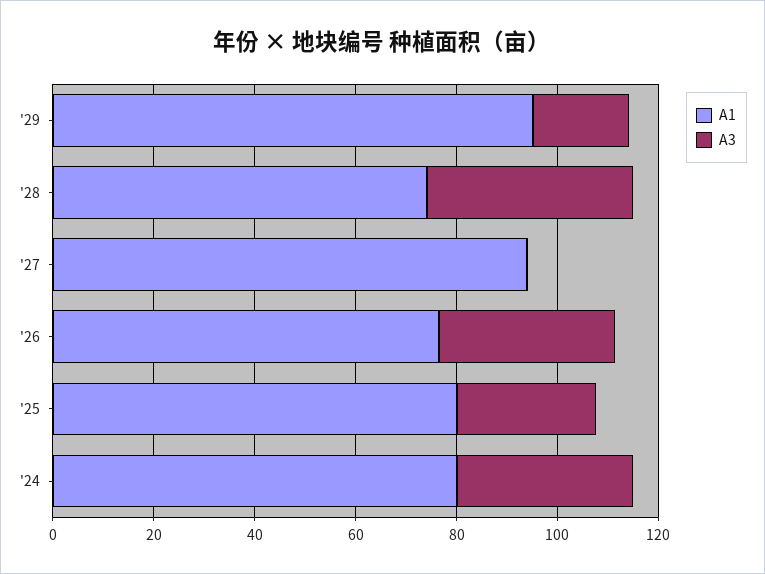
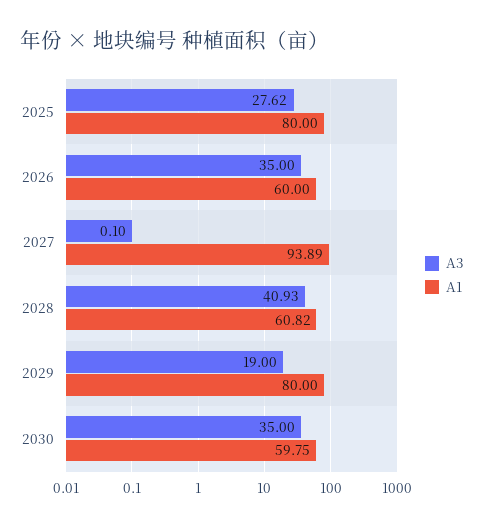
A1, '29: 95 -> 80
A1, '28: 75 -> 60.82
A1, '26: 75 -> 60
A1, '24: 80 -> none
A3, '24: 35 -> none
A3, 2030: none -> 35
A1, 2030: none -> 59.75

